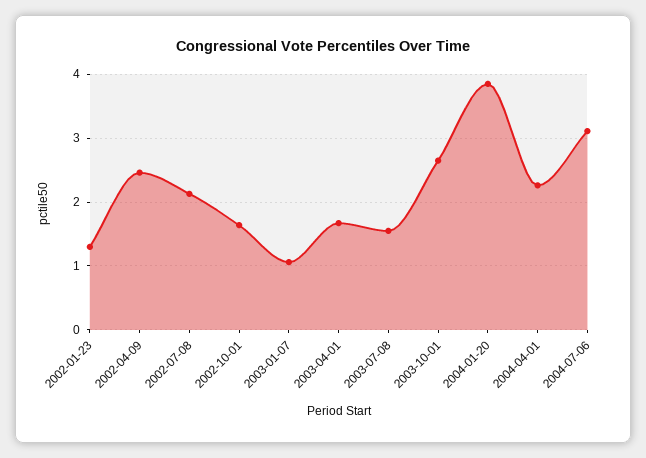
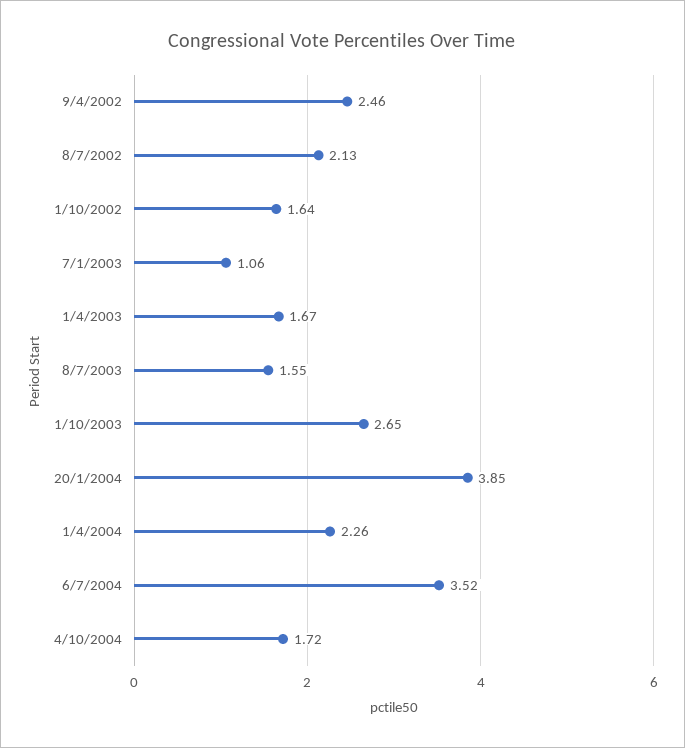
2002-01-23: 1.3 -> none
2004-07-06: 3.1 -> 3.52
4/10/2004: none -> 1.72

